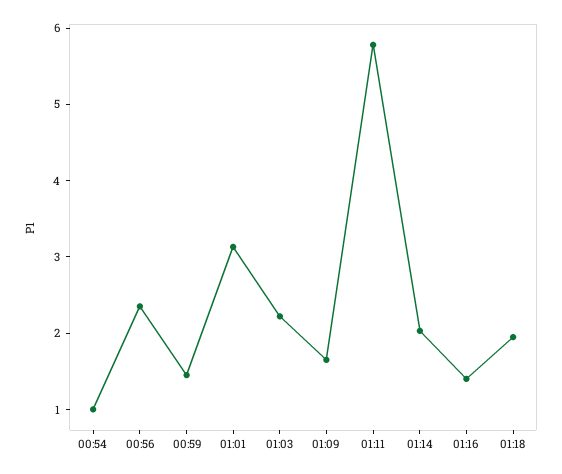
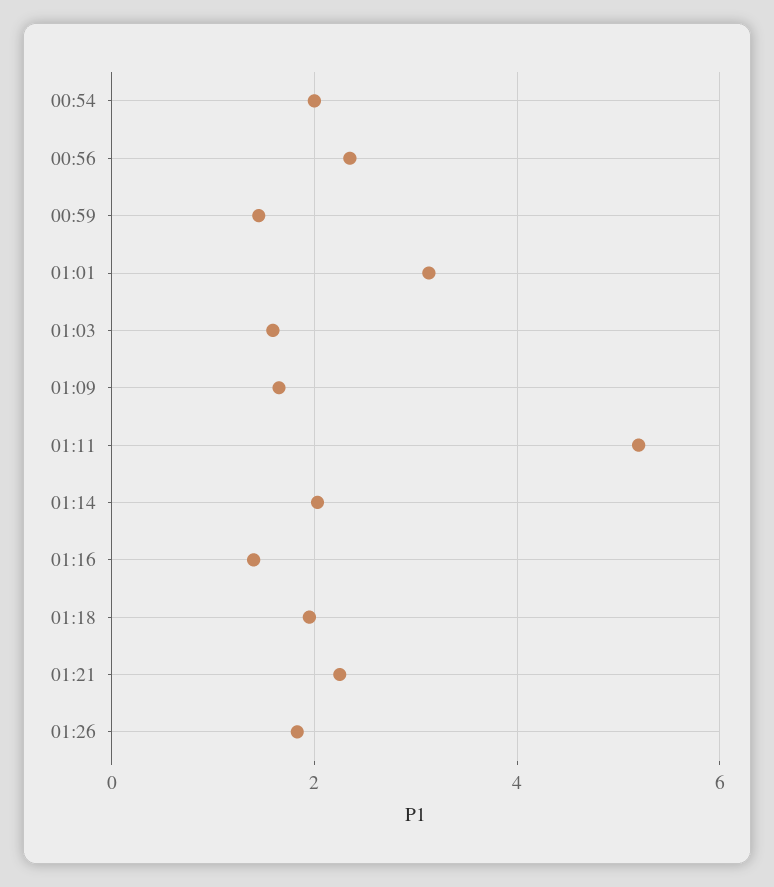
00:54: 1 -> 2
01:03: 2.2 -> 1.6
01:11: 5.8 -> 5.2
01:21: none -> 2.2
01:26: none -> 1.8

